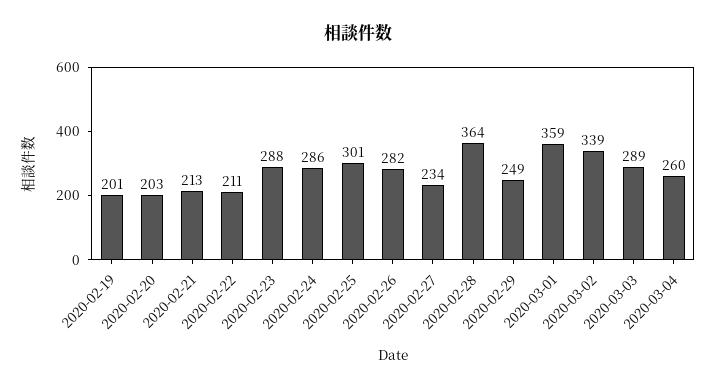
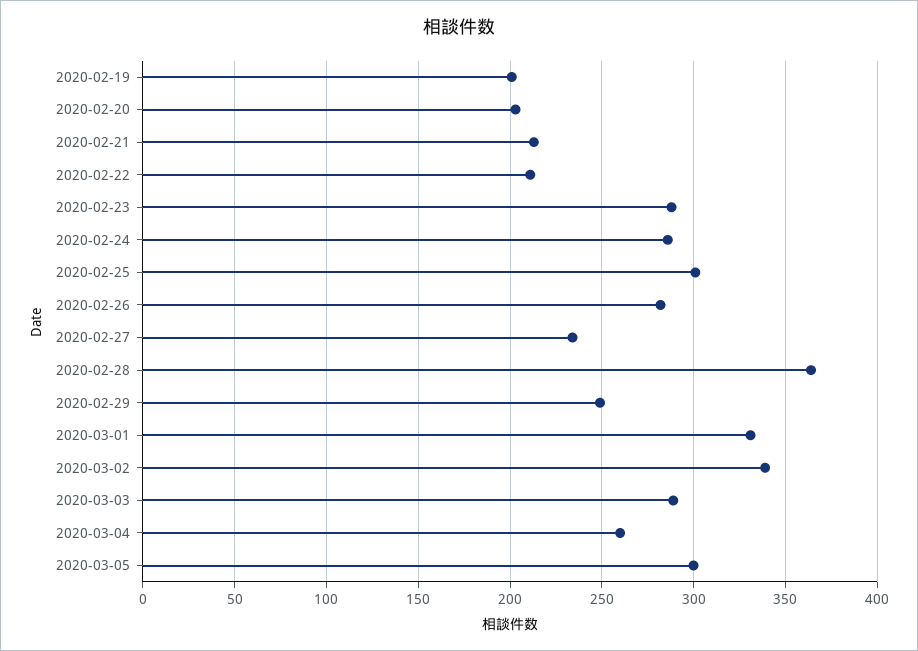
2020-03-01: 359 -> 330
2020-03-05: none -> 300

